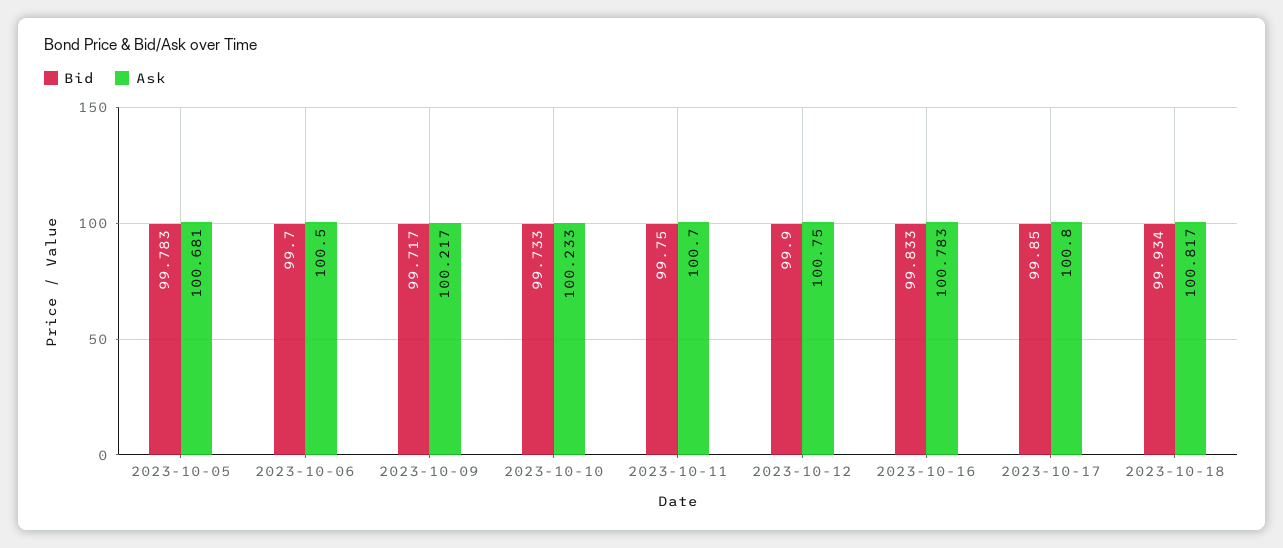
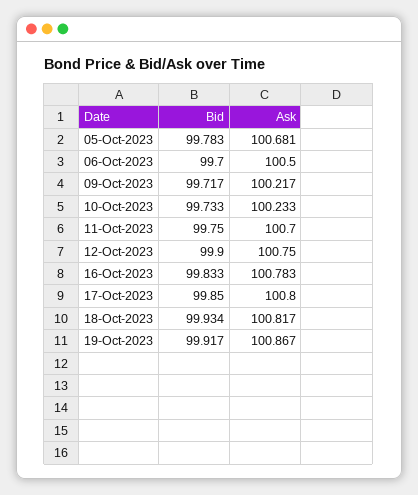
Bid, 19-Oct-2023: none -> 99.917
Ask, 19-Oct-2023: none -> 100.867

